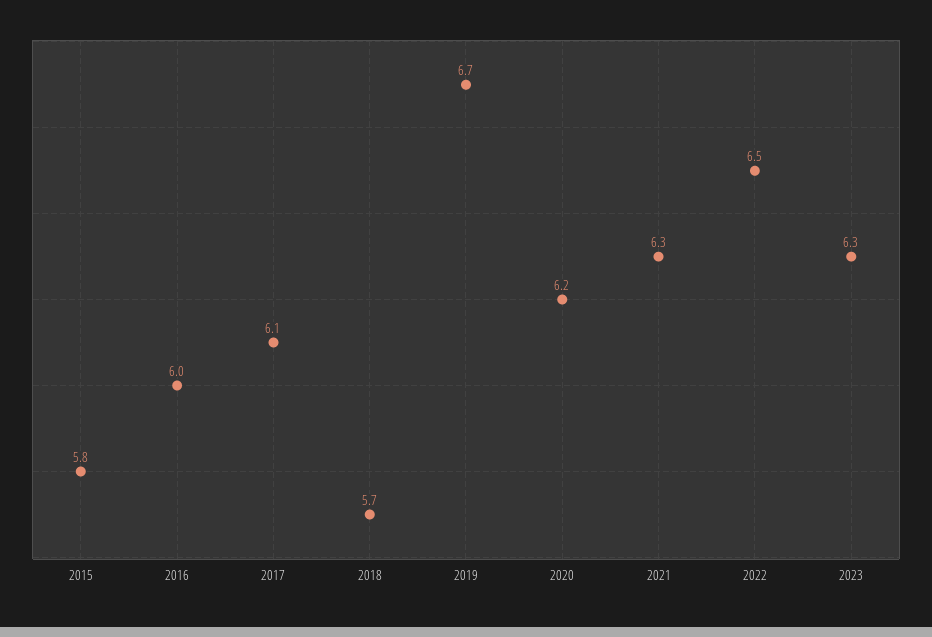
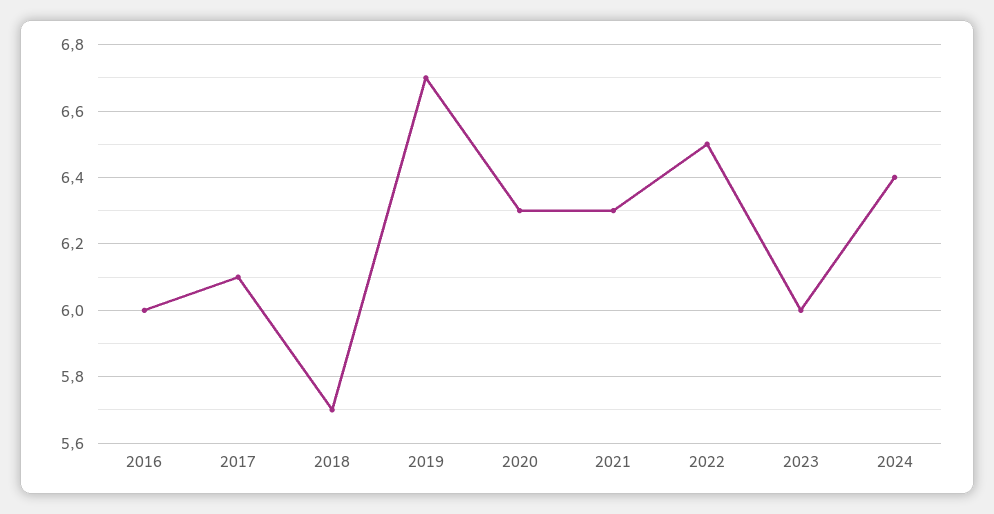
2015: 5.8 -> none
2020: 6.2 -> 6.3
2023: 6.3 -> 6
2024: none -> 6.4

